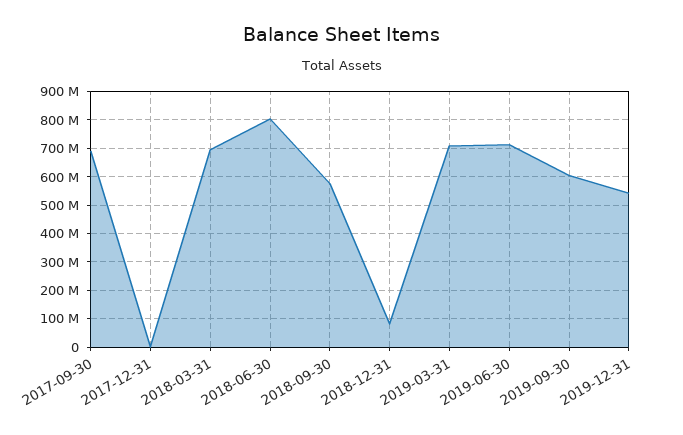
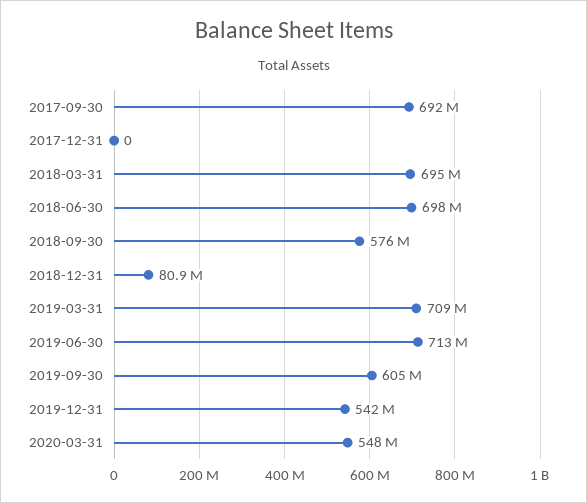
2018-06-30: 800000000 -> 698000000
2020-03-31: none -> 548000000

